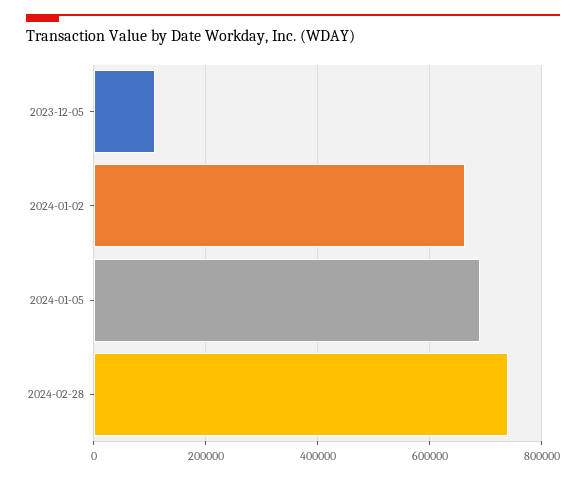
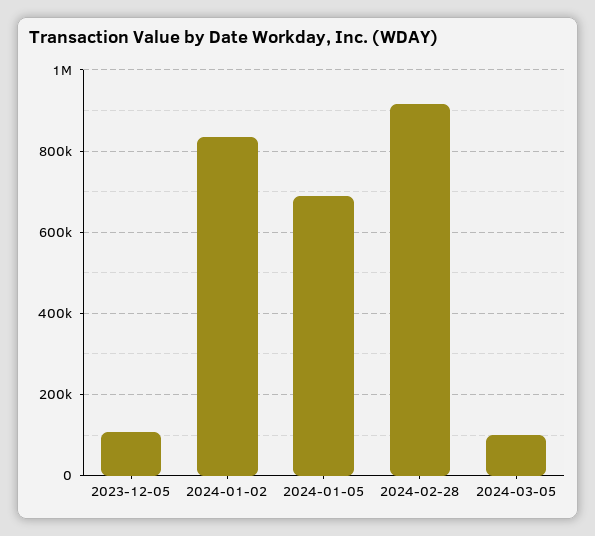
2024-01-02: 660000 -> 840000
2024-02-28: 740000 -> 920000
2024-03-05: none -> 100000

